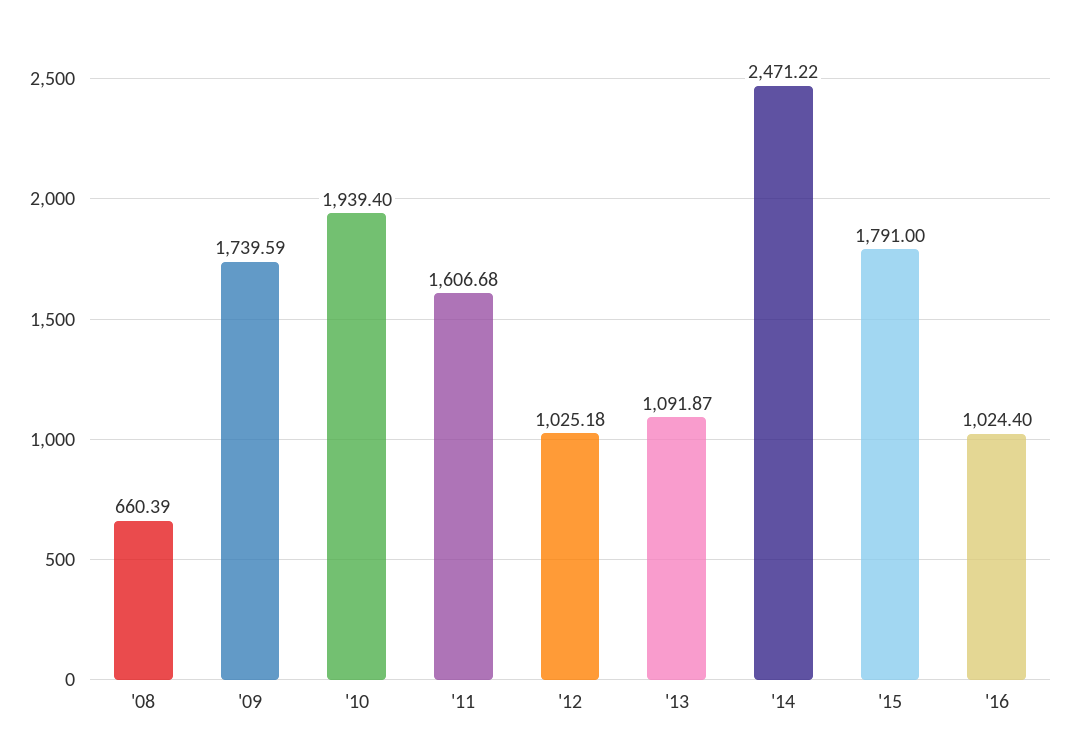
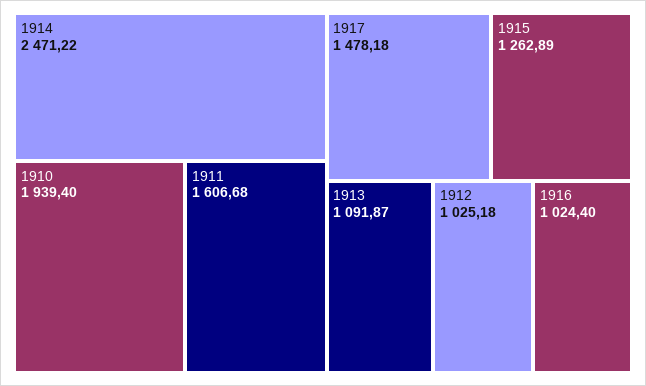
'08: 660.39 -> none
'09: 1739.59 -> none
'15: 1791 -> 1262.89
1917: none -> 1478.18

